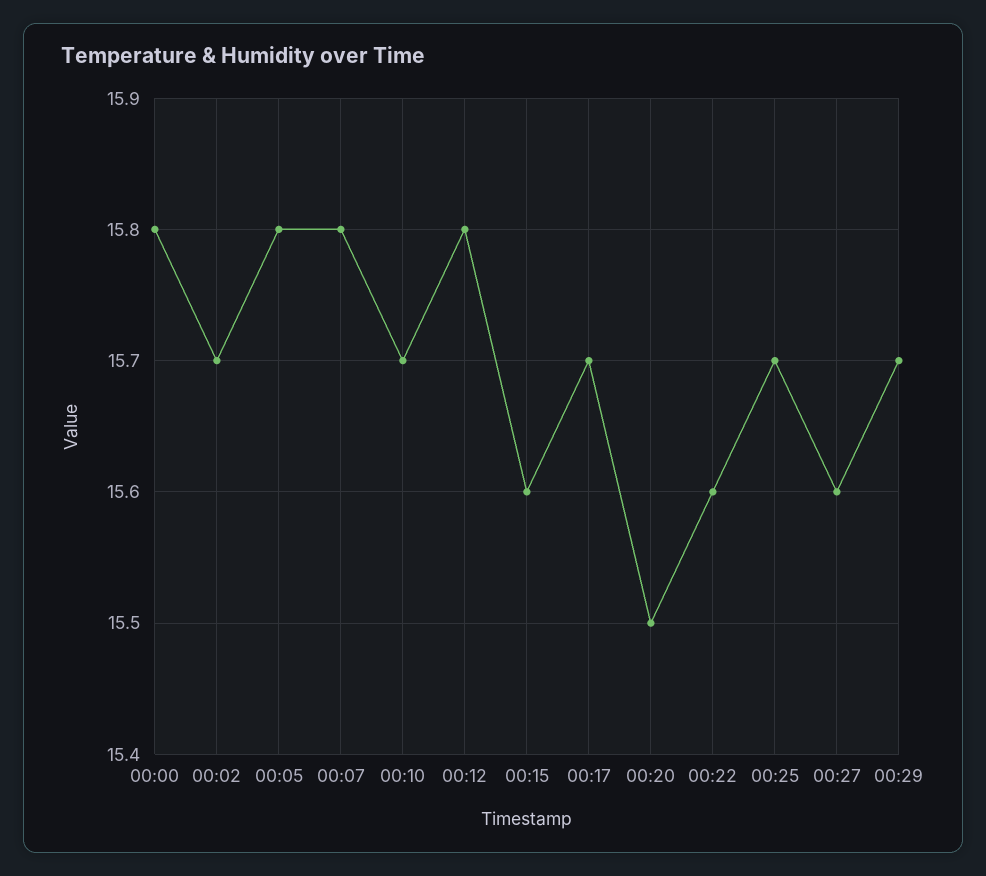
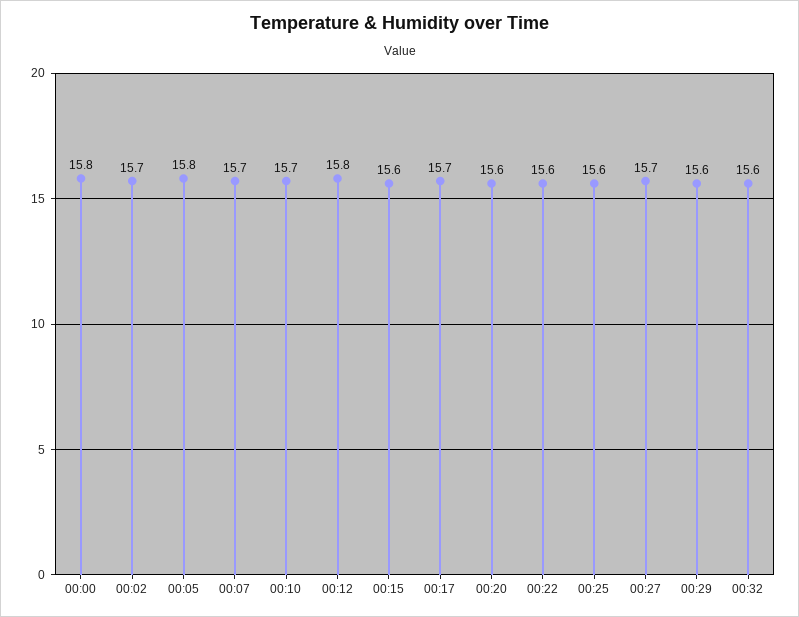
00:07: 15.8 -> 15.7
00:20: 15.5 -> 15.6
00:25: 15.7 -> 15.6
00:27: 15.6 -> 15.7
00:29: 15.7 -> 15.6
00:32: none -> 15.6

